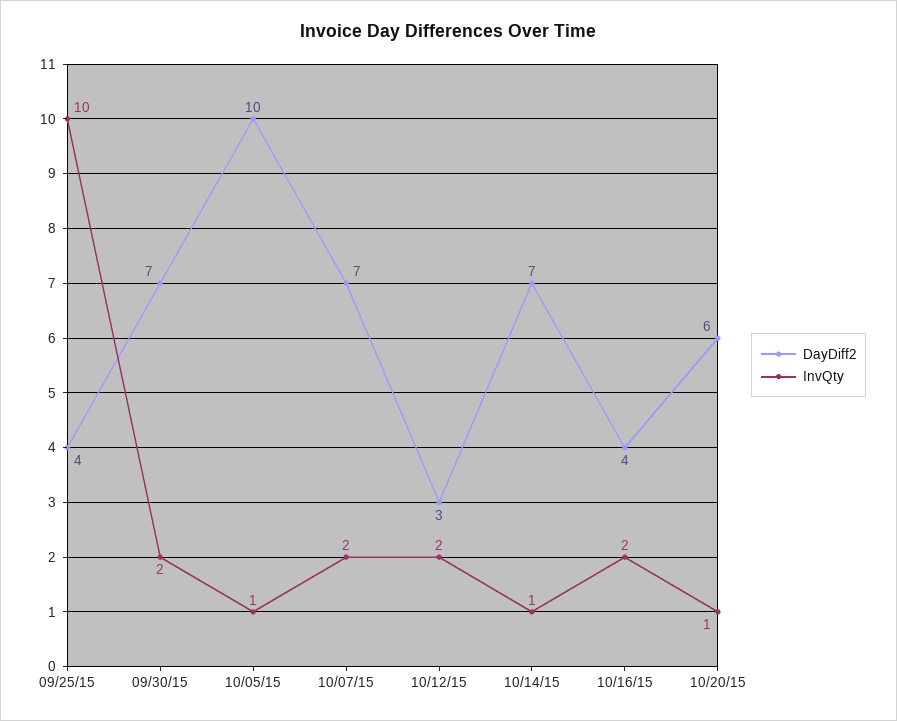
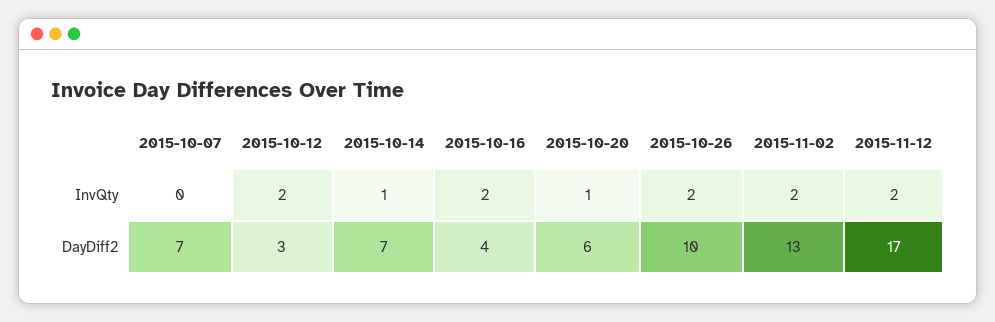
DayDiff2, 09/25/15: 4 -> none
InvQty, 09/25/15: 10 -> none
DayDiff2, 09/30/15: 7 -> none
InvQty, 09/30/15: 2 -> none
DayDiff2, 10/05/15: 10 -> none
InvQty, 10/05/15: 1 -> none
InvQty, 10/07/15: 2 -> 0
InvQty, 2015-10-26: none -> 2
InvQty, 2015-11-02: none -> 2
InvQty, 2015-11-12: none -> 2
DayDiff2, 2015-10-26: none -> 10
DayDiff2, 2015-11-02: none -> 13
DayDiff2, 2015-11-12: none -> 17

